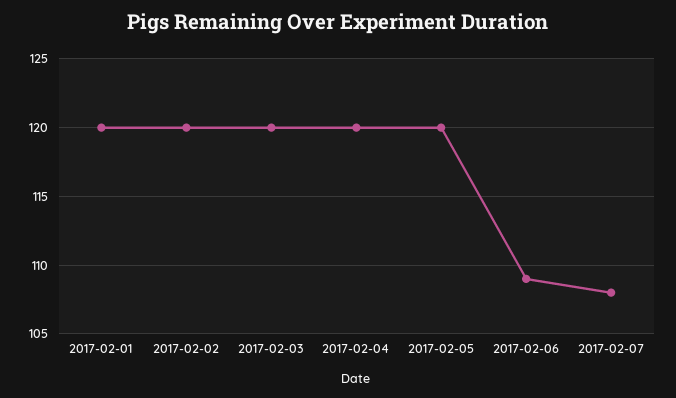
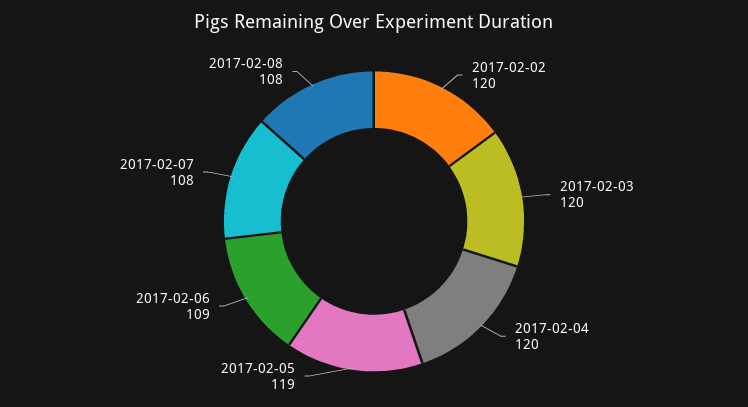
2017-02-01: 120 -> none
2017-02-05: 120 -> 119
2017-02-08: none -> 108

